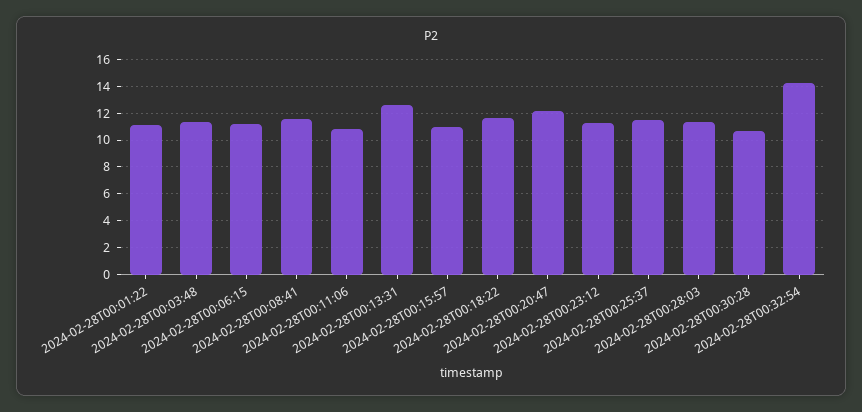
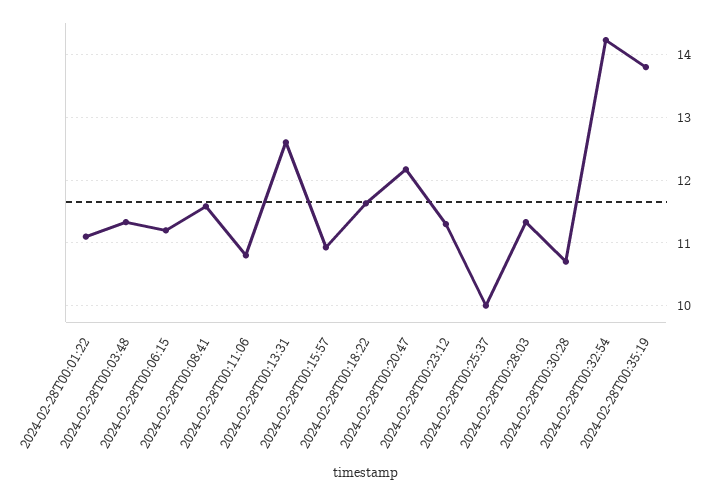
2024-02-28T00:25:37: 11.5 -> 10
2024-02-28T00:35:19: none -> 13.8

